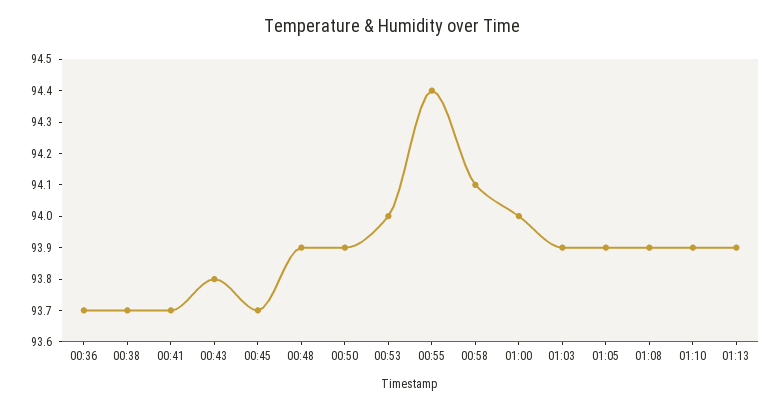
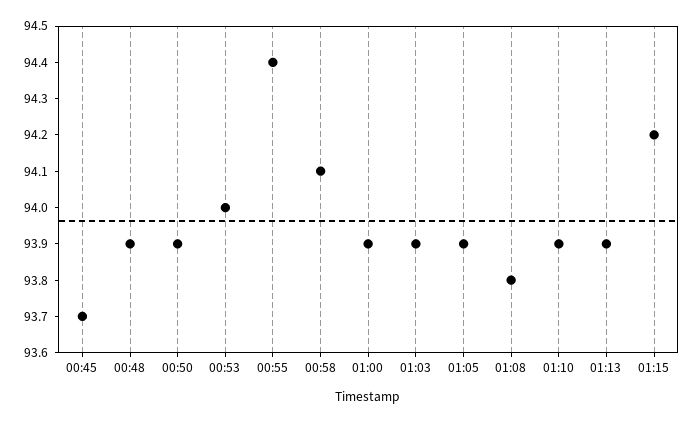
00:36: 93.7 -> none
00:38: 93.7 -> none
00:41: 93.7 -> none
00:43: 93.8 -> none
01:00: 94 -> 93.9
01:08: 93.9 -> 93.8
01:15: none -> 94.2

